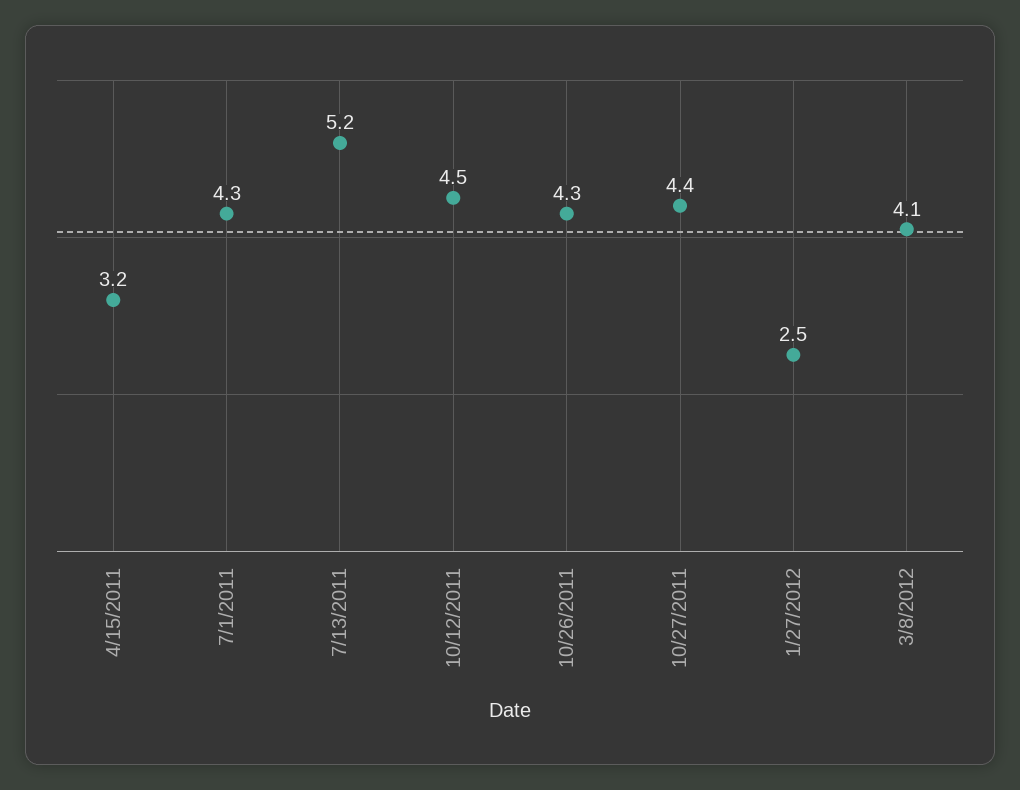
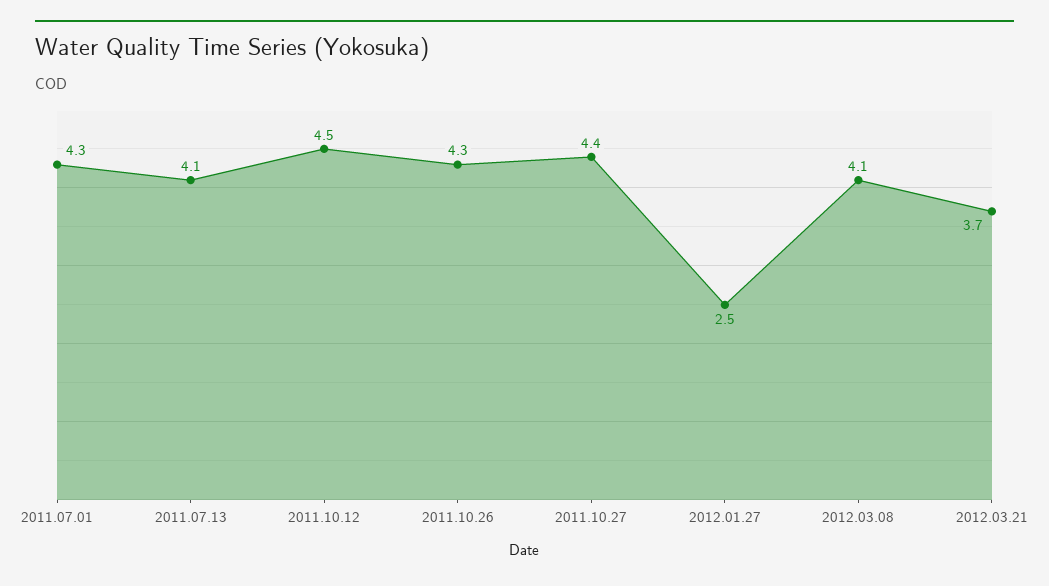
4/15/2011: 3.2 -> none
7/13/2011: 5.2 -> 4.1
2012.03.21: none -> 3.7

